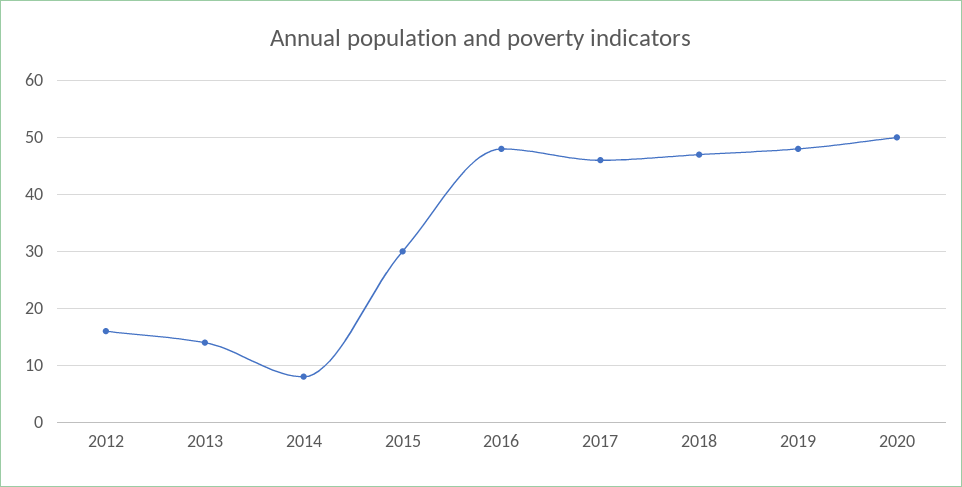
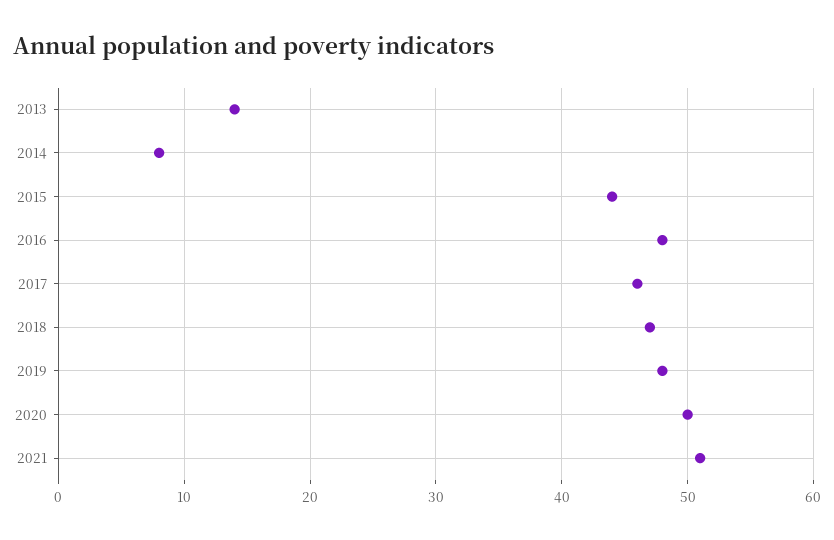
2012: 15 -> none
2015: 30 -> 44
2021: none -> 51

